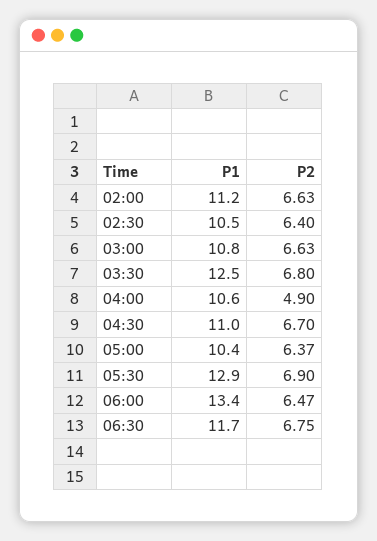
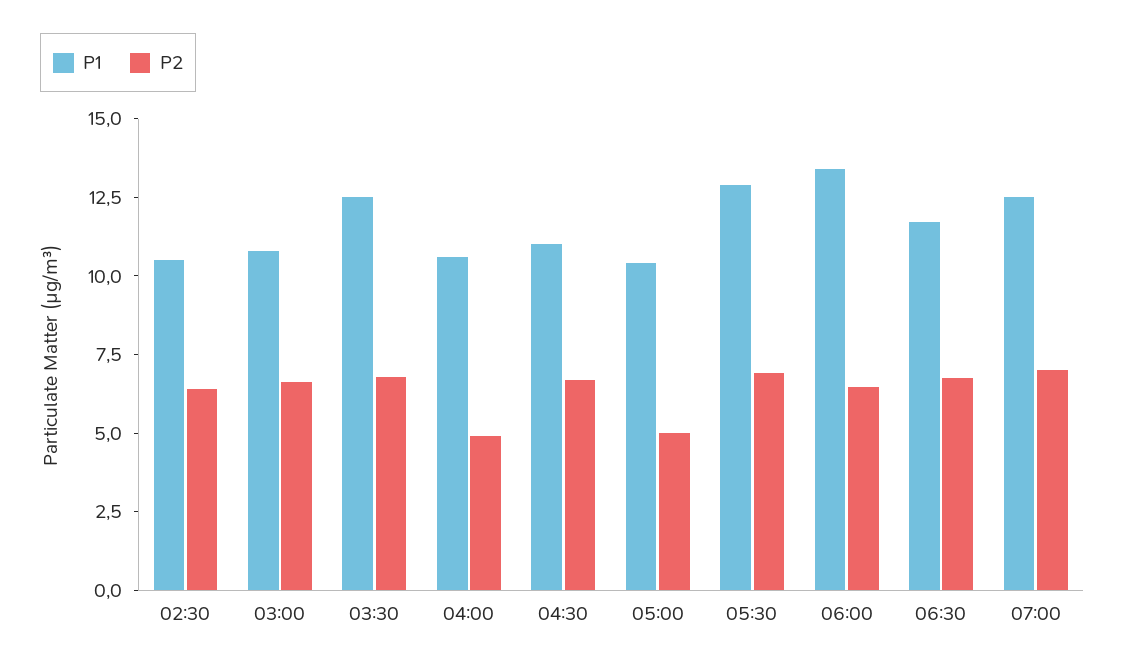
P1, 02:00: 11.2 -> none
P2, 02:00: 6.63 -> none
P2, 05:00: 6.37 -> 5
P1, 07:00: none -> 12.5
P2, 07:00: none -> 7

